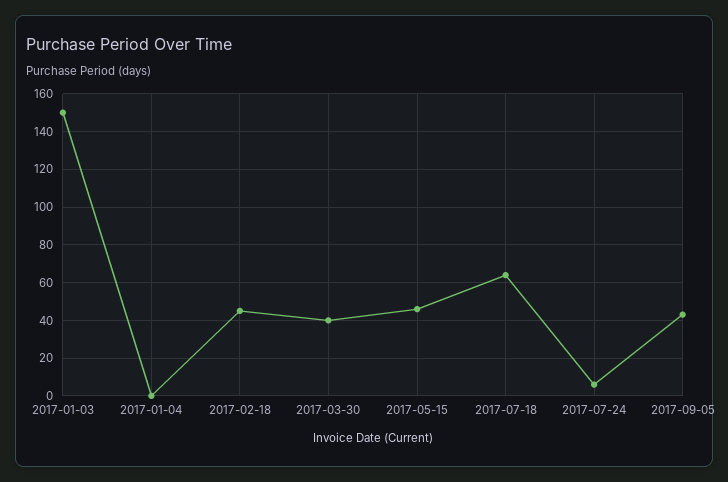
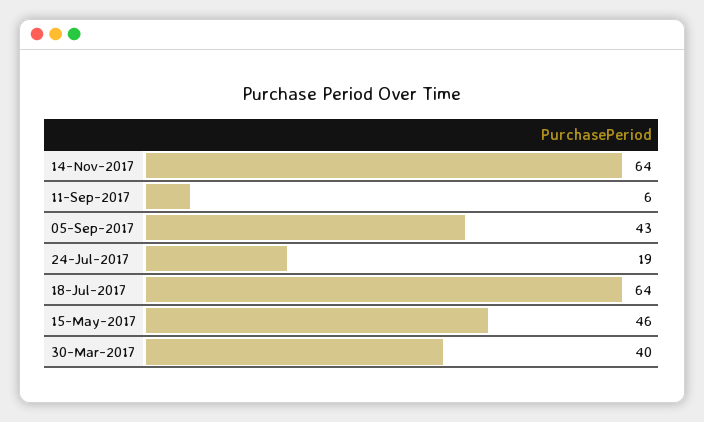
2017-01-03: 150 -> none
2017-01-04: 0 -> none
2017-02-18: 45 -> none
2017-07-24: 5 -> 19
14-Nov-2017: none -> 64
11-Sep-2017: none -> 6

